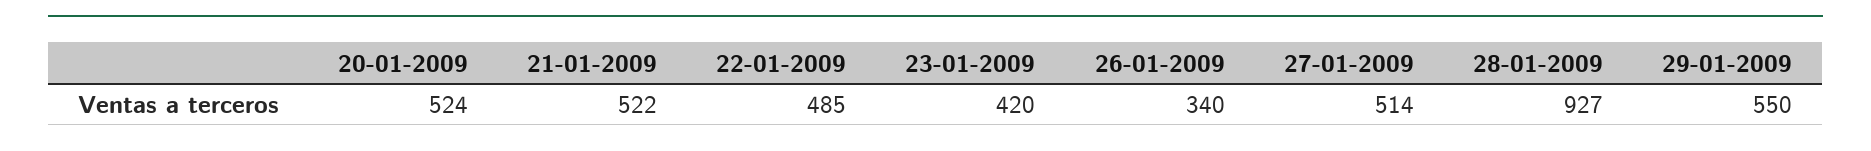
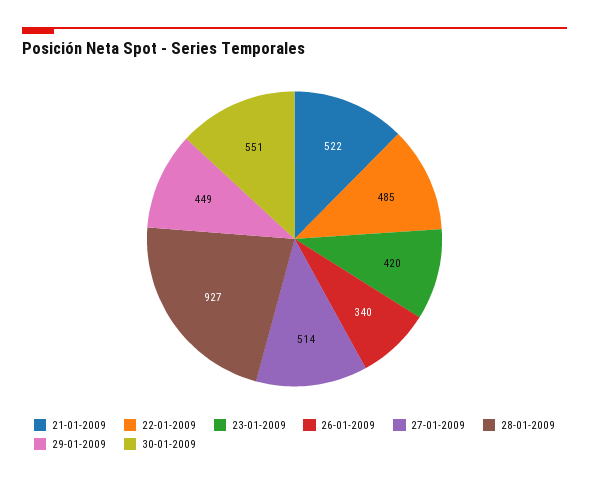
20-01-2009: 524 -> none
29-01-2009: 550 -> 449
30-01-2009: none -> 551

